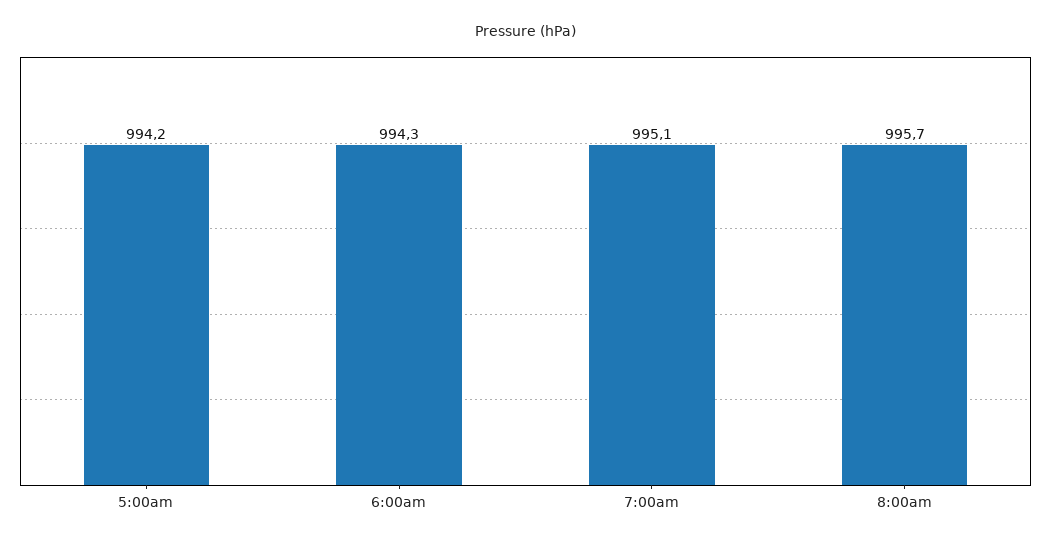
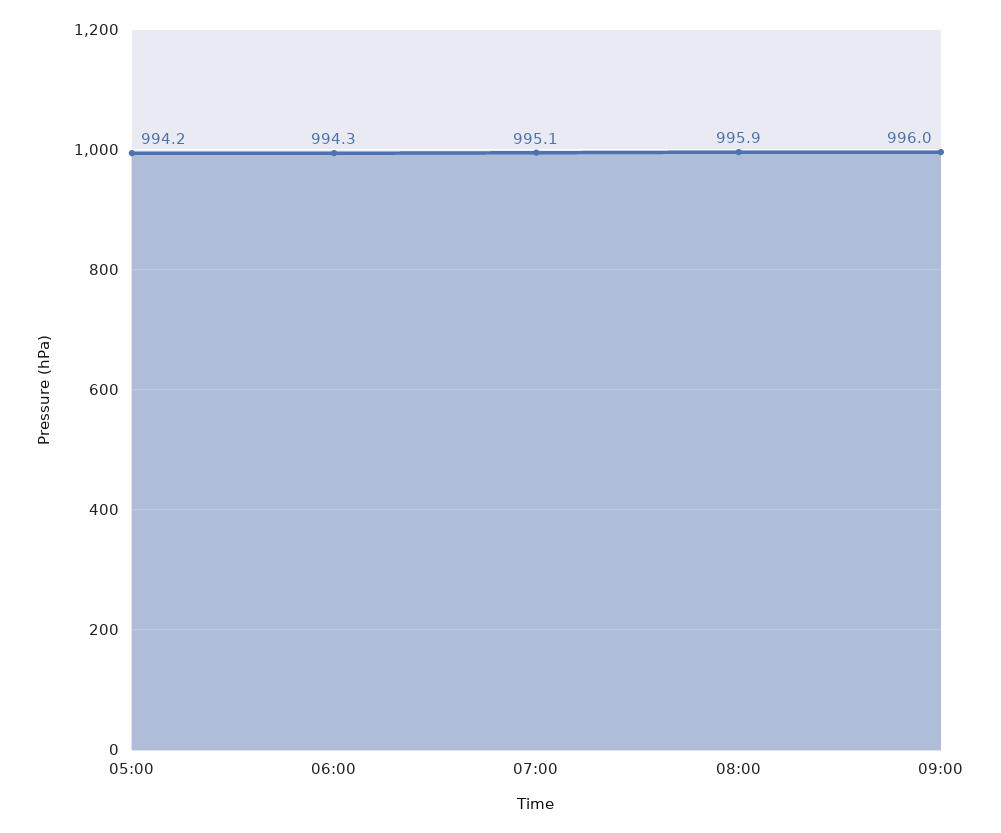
8:00am: 995.7 -> 995.9
09:00: none -> 996

